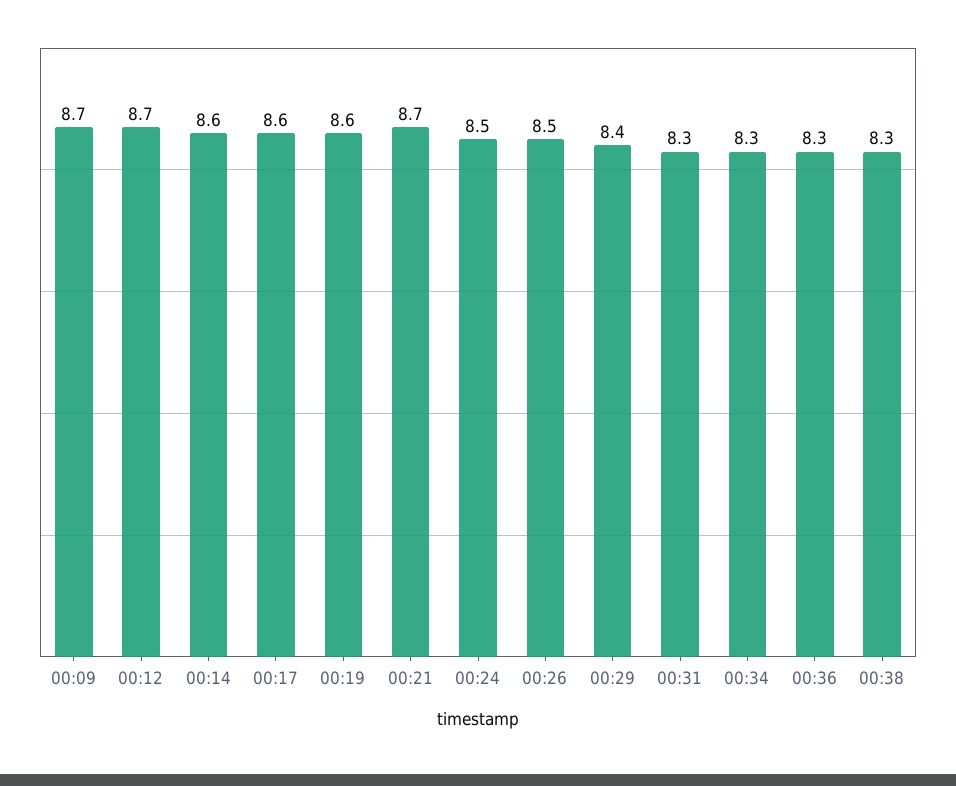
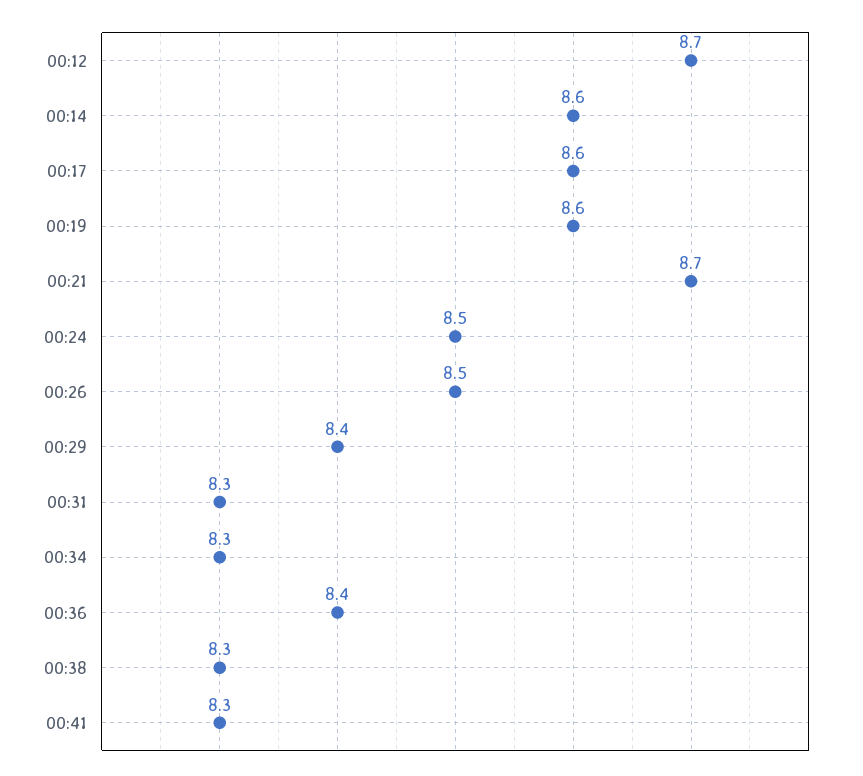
00:09: 8.7 -> none
00:36: 8.3 -> 8.4
00:41: none -> 8.3

